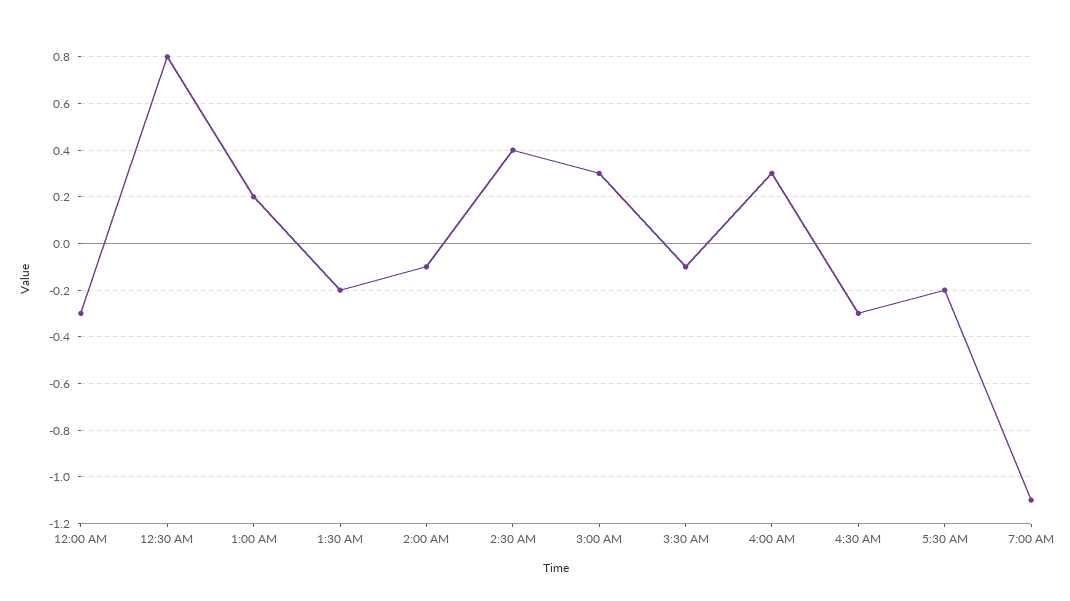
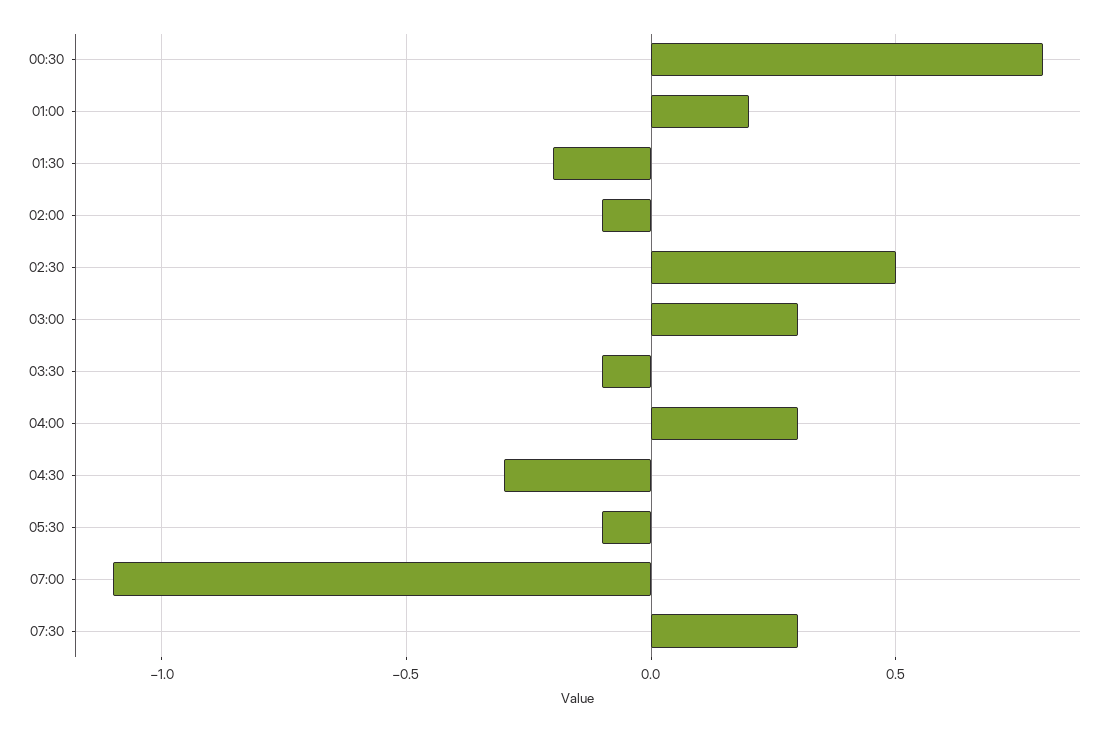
12:00 AM: -0.3 -> none
2:30 AM: 0.4 -> 0.5
5:30 AM: -0.2 -> -0.1
07:30: none -> 0.3

